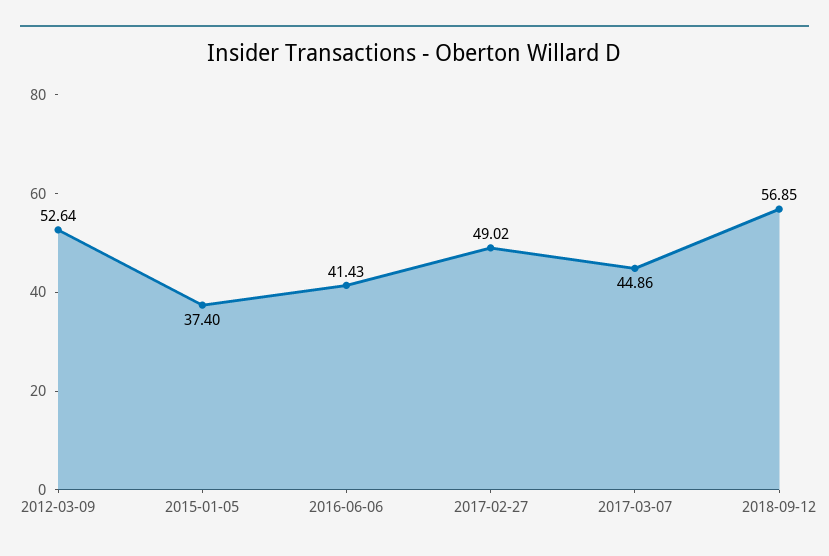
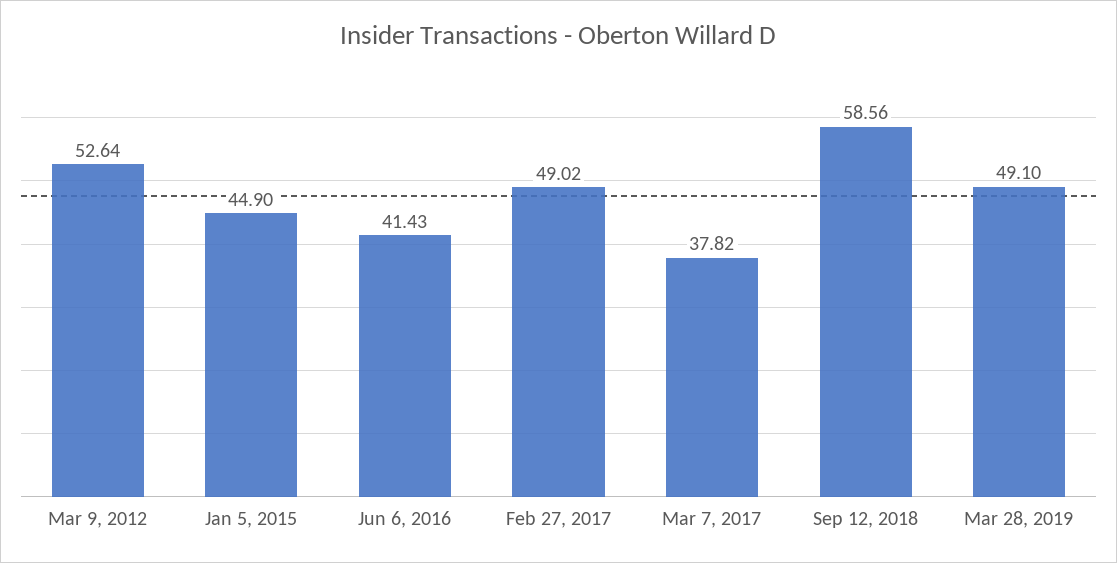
2015-01-05: 37.4 -> 44.9
2017-03-07: 44.86 -> 37.82
2018-09-12: 56.85 -> 58.56
Mar 28, 2019: none -> 49.1

